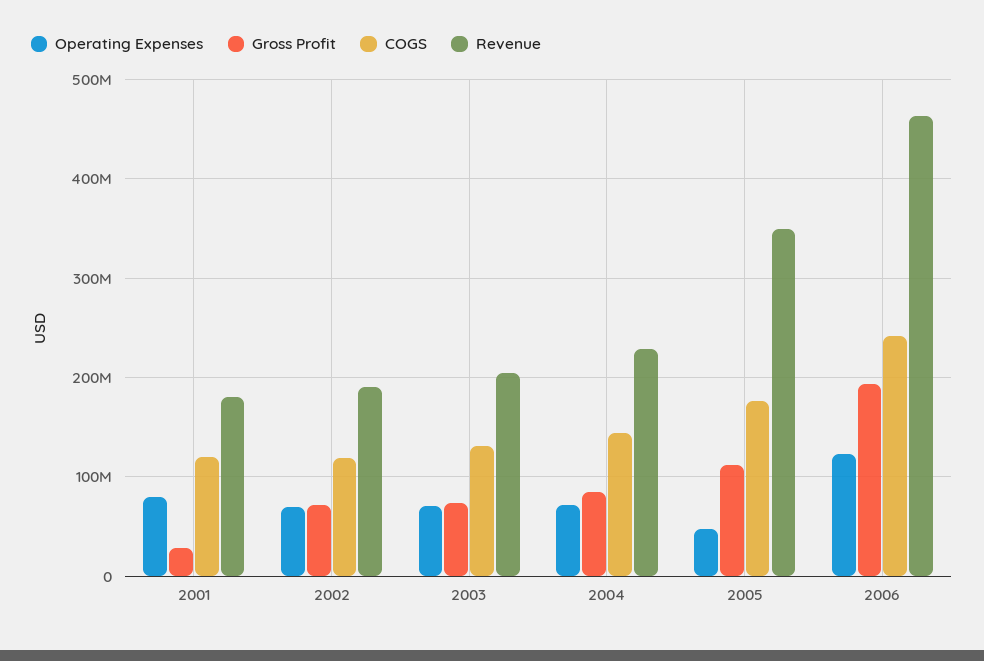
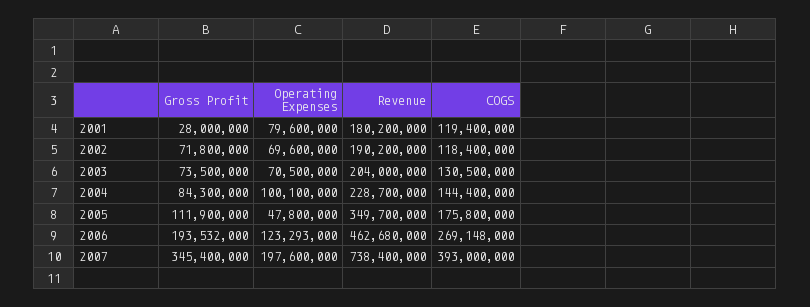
Operating Expenses, 2004: 70000000 -> 100100000
COGS, 2006: 240000000 -> 269148000
Gross Profit, 2007: none -> 345400000
Operating Expenses, 2007: none -> 197600000
Revenue, 2007: none -> 738400000
COGS, 2007: none -> 393000000

